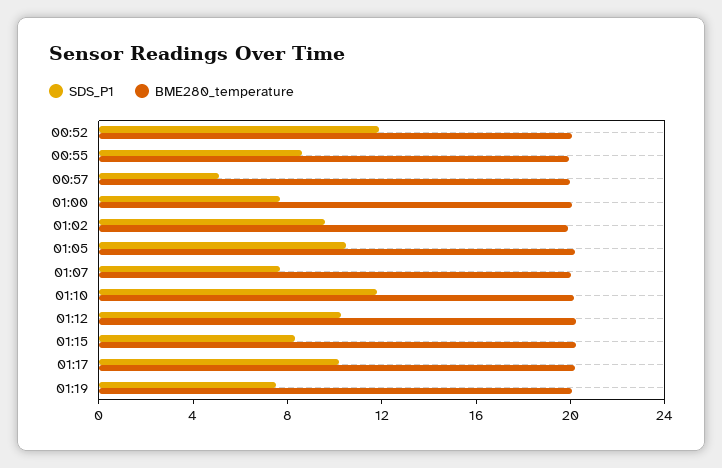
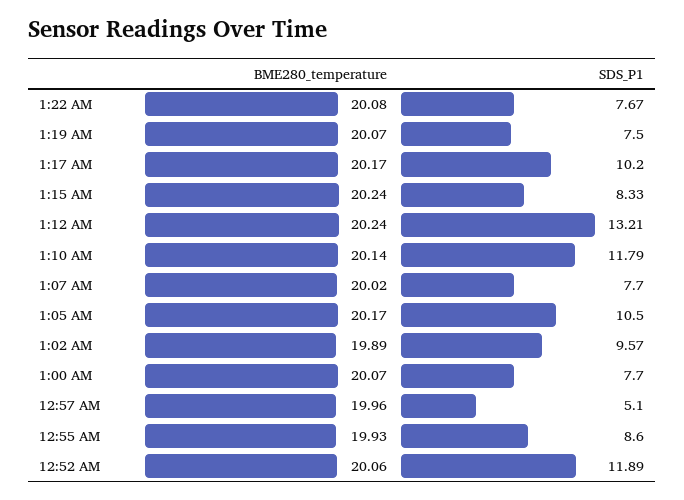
SDS_P1, 01:12: 10 -> 13.21
BME280_temperature, 1:22 AM: none -> 20.08
SDS_P1, 1:22 AM: none -> 7.67

